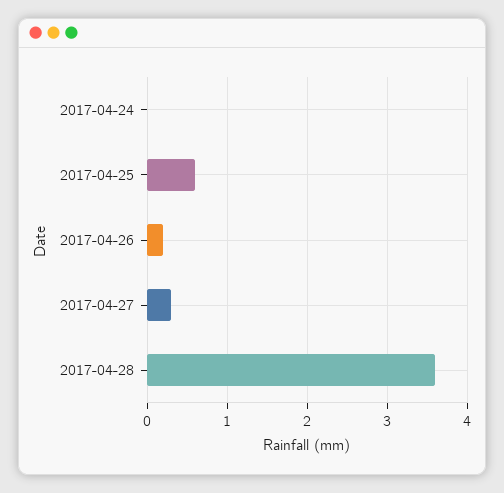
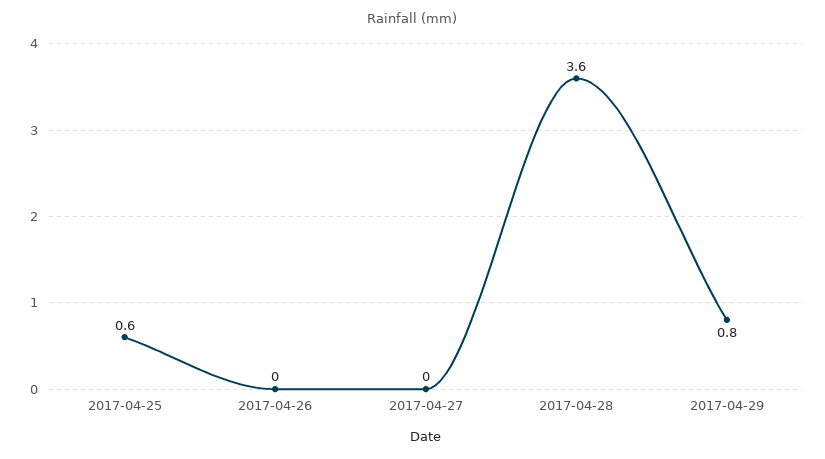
2017-04-24: 0 -> none
2017-04-26: 0.2 -> 0
2017-04-27: 0.3 -> 0
2017-04-29: none -> 0.8

